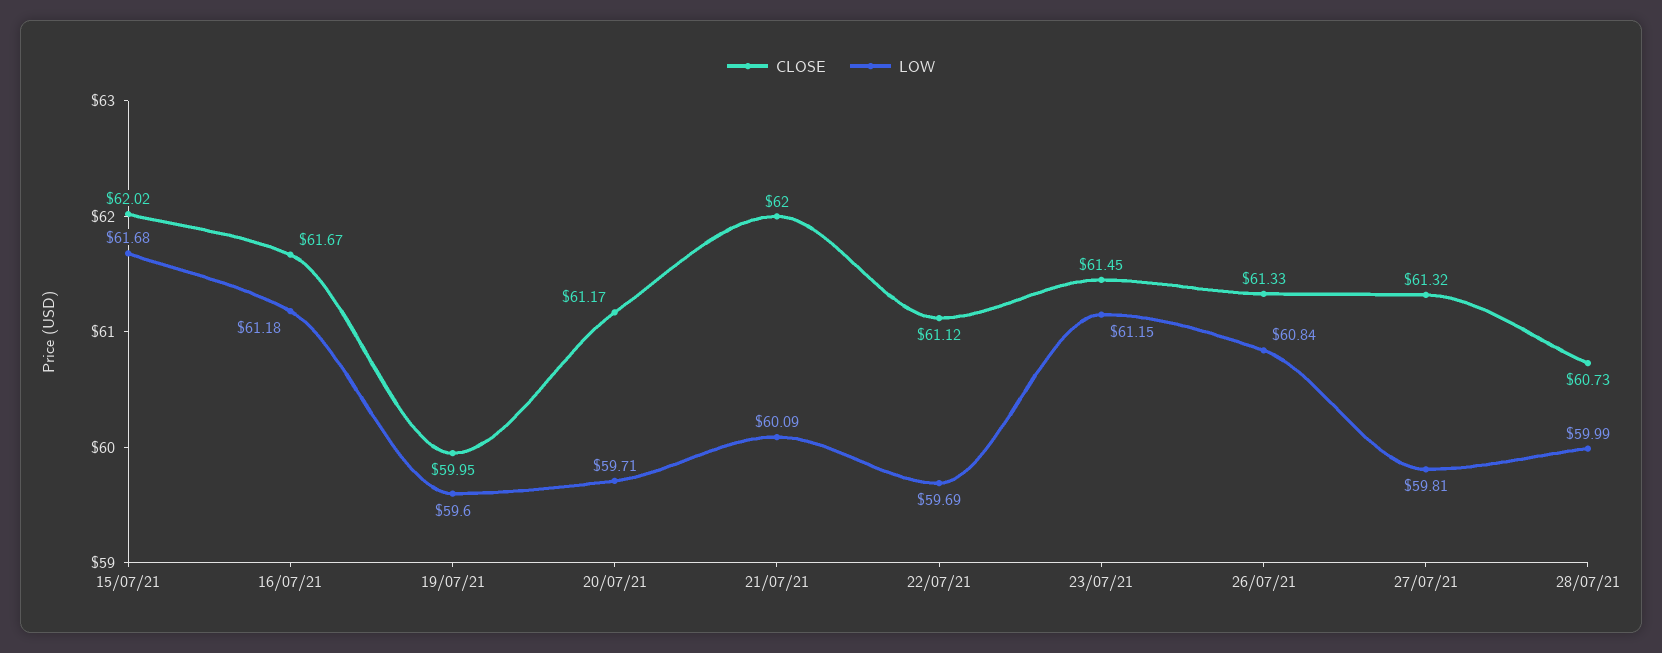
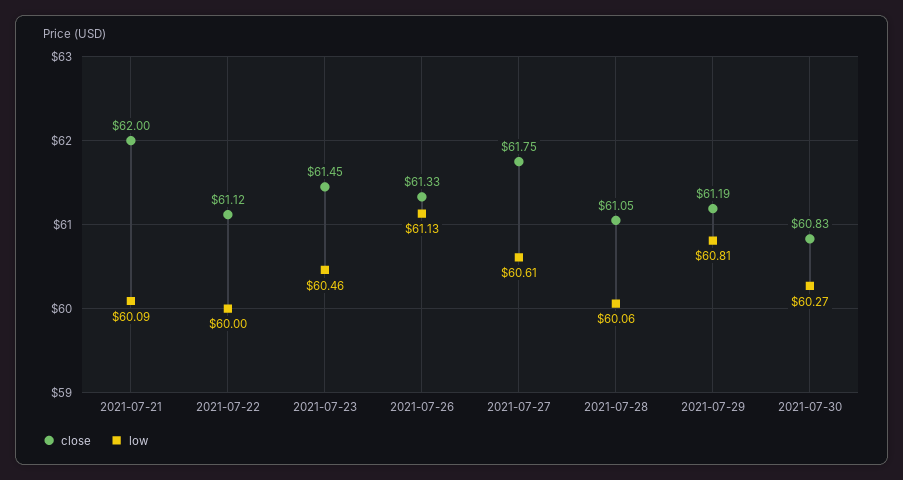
CLOSE, 15/07/21: 62.02 -> none
LOW, 15/07/21: 61.68 -> none
CLOSE, 16/07/21: 61.67 -> none
LOW, 16/07/21: 61.18 -> none
CLOSE, 19/07/21: 59.95 -> none
LOW, 19/07/21: 59.6 -> none
CLOSE, 20/07/21: 61.17 -> none
LOW, 20/07/21: 59.71 -> none
LOW, 22/07/21: 59.69 -> 60
LOW, 23/07/21: 61.15 -> 60.46
LOW, 26/07/21: 60.84 -> 61.13
CLOSE, 27/07/21: 61.32 -> 61.75
LOW, 27/07/21: 59.81 -> 60.61
CLOSE, 28/07/21: 60.73 -> 61.05
LOW, 28/07/21: 59.99 -> 60.06
CLOSE, 2021-07-29: none -> 61.19
LOW, 2021-07-29: none -> 60.81
CLOSE, 2021-07-30: none -> 60.83
LOW, 2021-07-30: none -> 60.27

